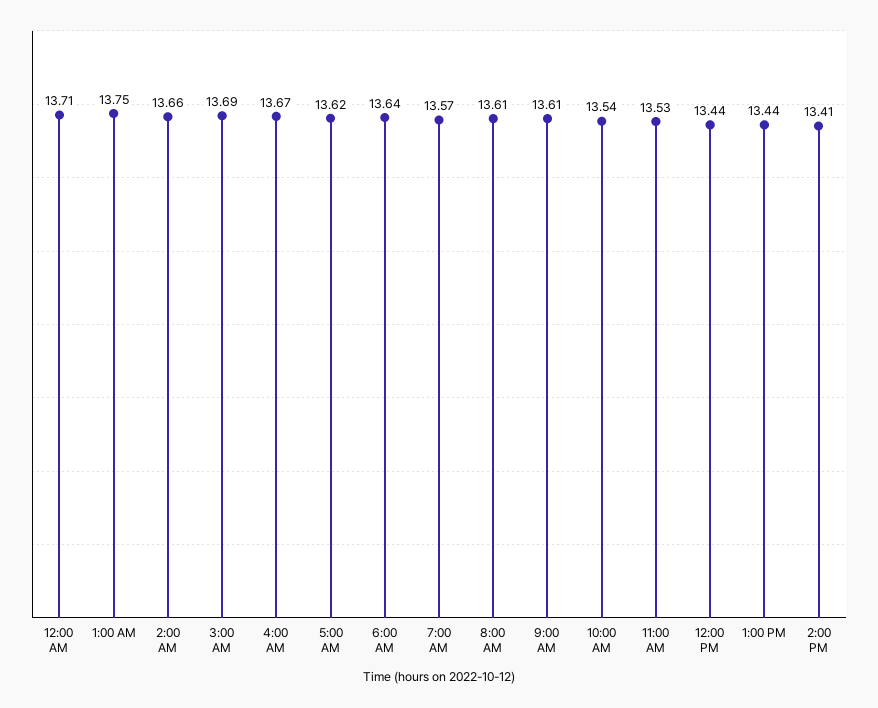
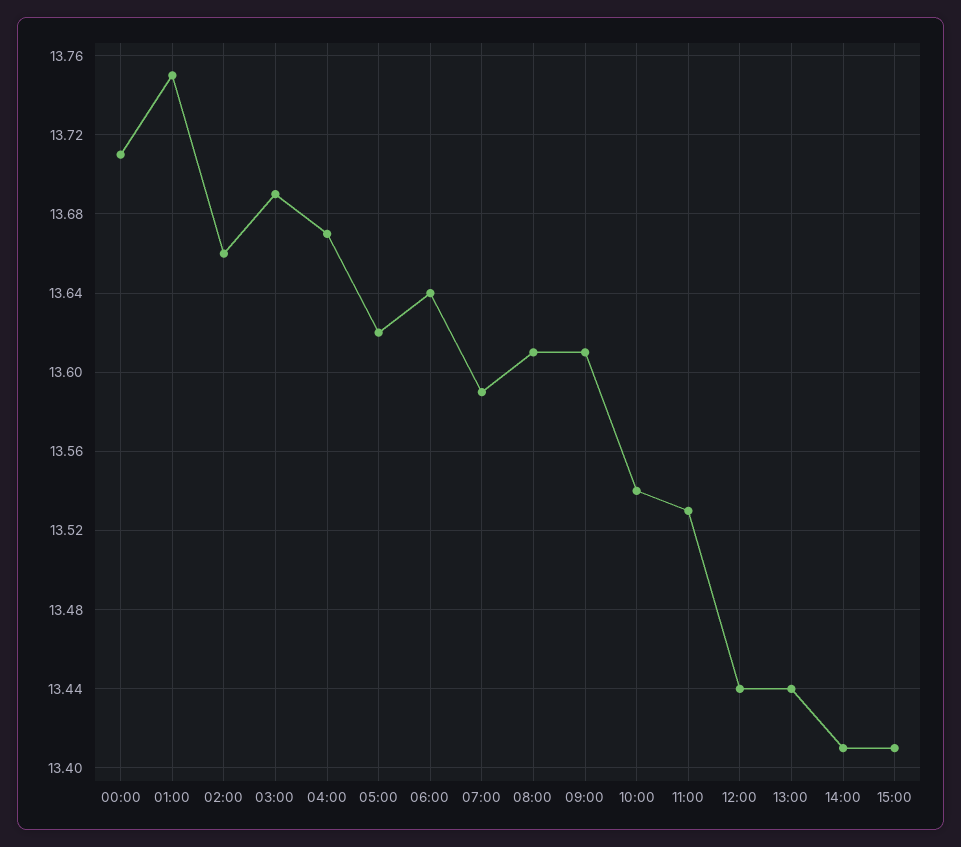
7:00 AM: 13.57 -> 13.59
15:00: none -> 13.41

